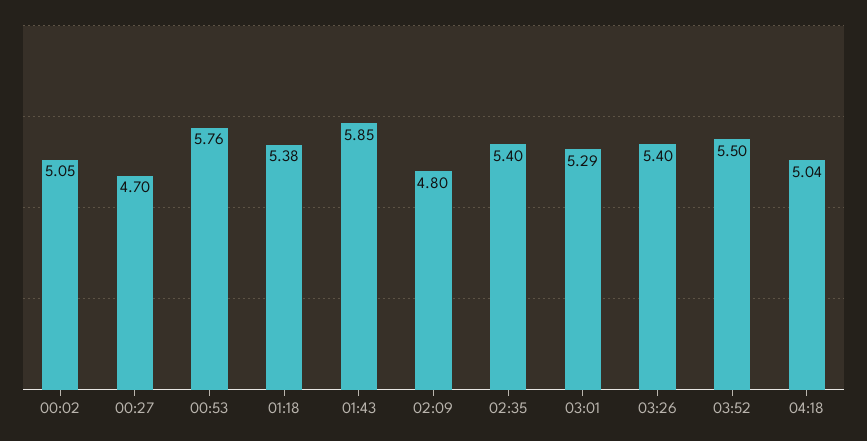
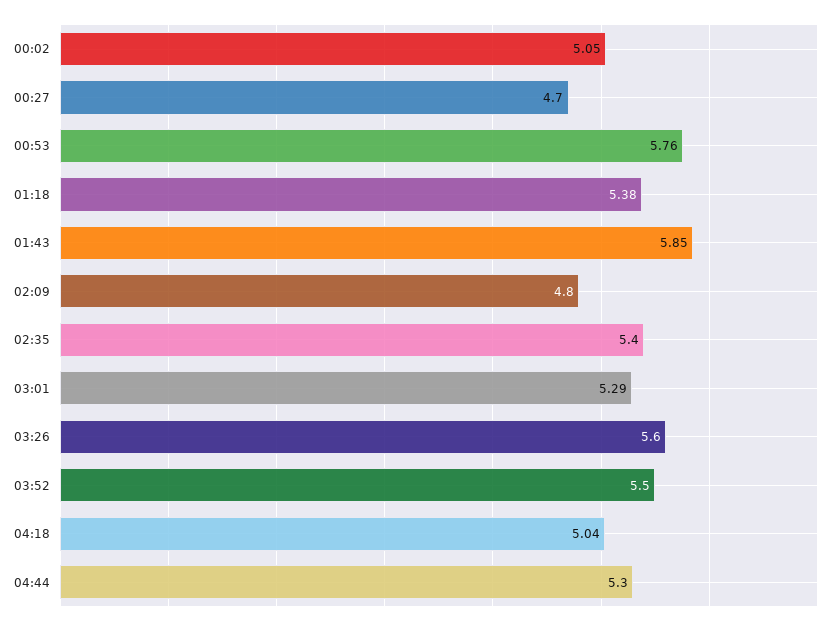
03:26: 5.4 -> 5.6
04:44: none -> 5.3

